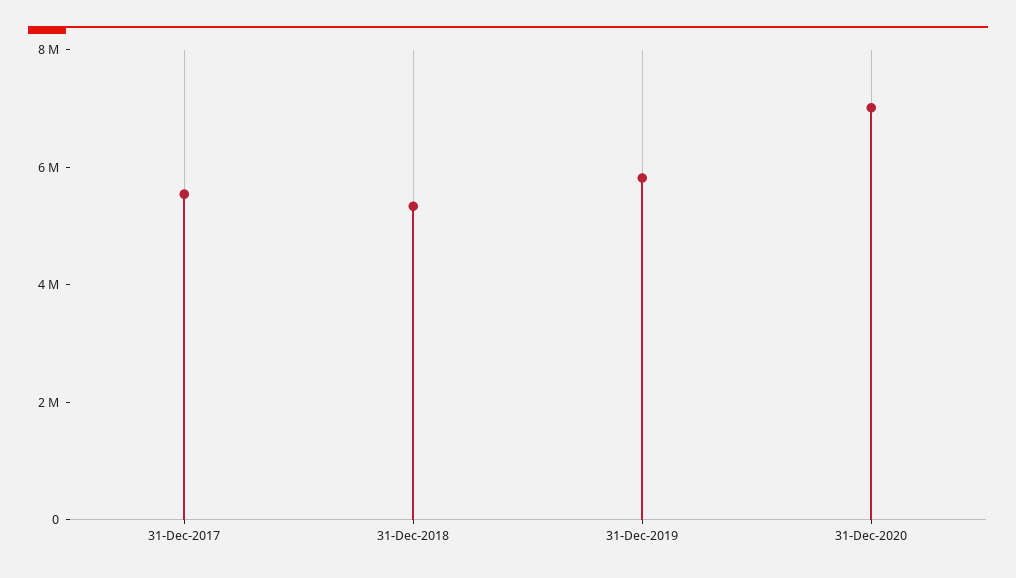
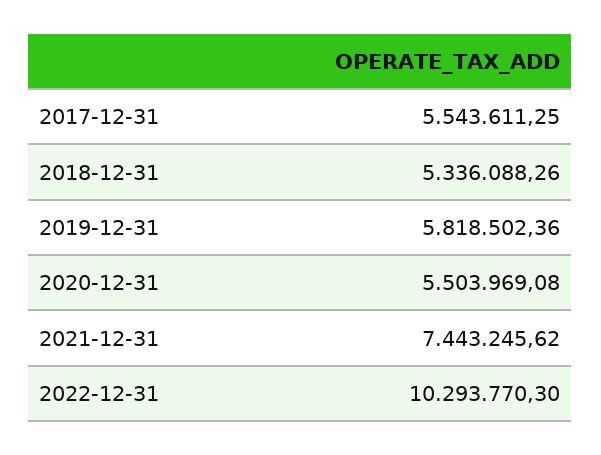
31-Dec-2020: 7000000 -> 5503969.08
2021-12-31: none -> 7443245.62
2022-12-31: none -> 10293770.3

